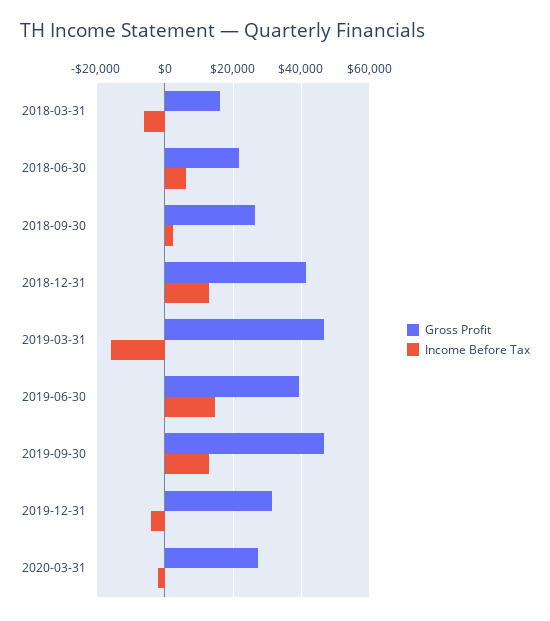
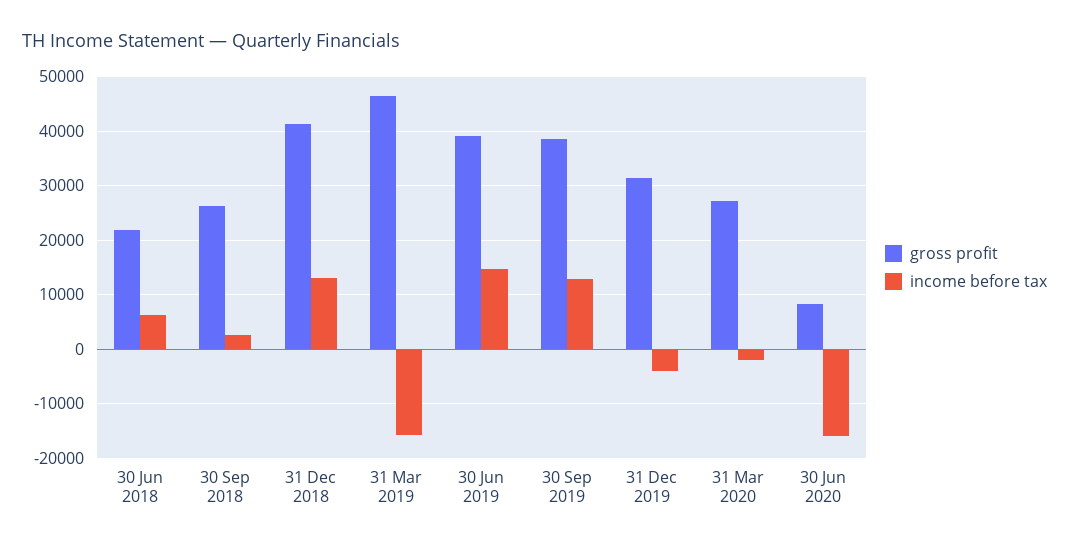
Gross Profit, 2018-03-31: 16000 -> none
Income Before Tax, 2018-03-31: -6000 -> none
Gross Profit, 2019-09-30: 46000 -> 38000
Gross Profit, 30 Jun 2020: none -> 8000
Income Before Tax, 30 Jun 2020: none -> -16000

